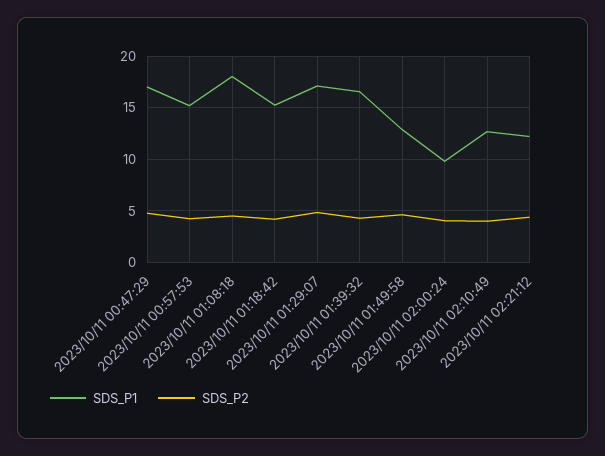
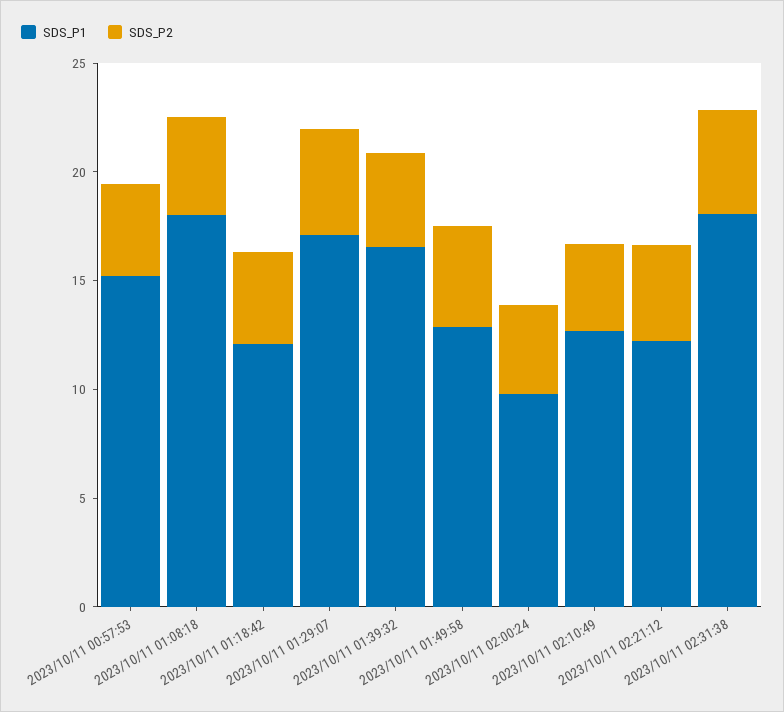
SDS_P1, 2023/10/11 00:47:29: 17 -> none
SDS_P2, 2023/10/11 00:47:29: 5 -> none
SDS_P1, 2023/10/11 01:18:42: 15 -> 12
SDS_P1, 2023/10/11 02:31:38: none -> 18
SDS_P2, 2023/10/11 02:31:38: none -> 5

